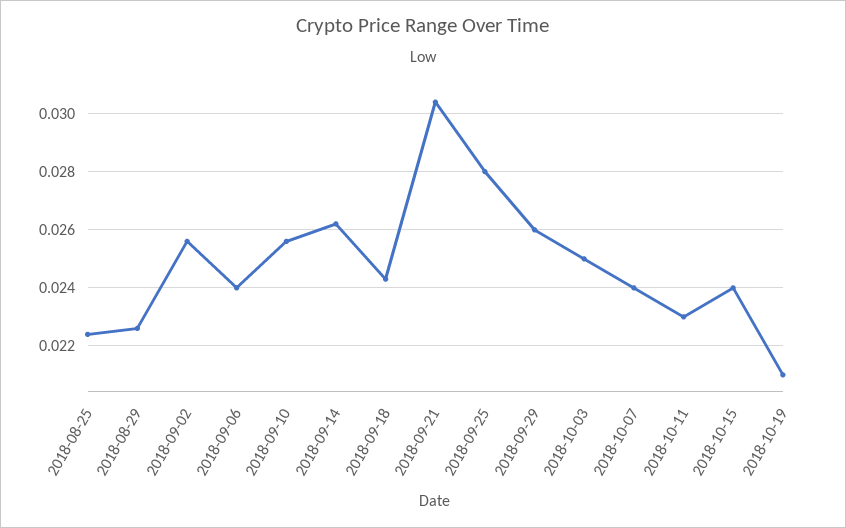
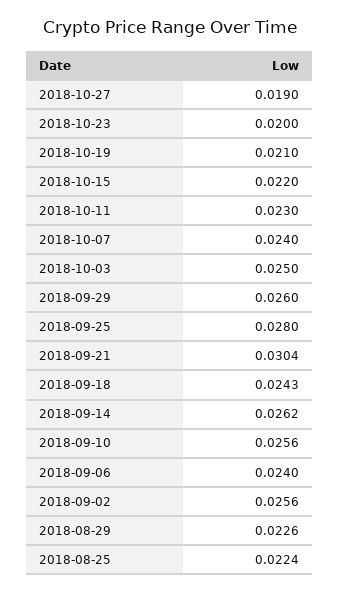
2018-10-15: 0.024 -> 0.022
2018-10-27: none -> 0.019
2018-10-23: none -> 0.02

